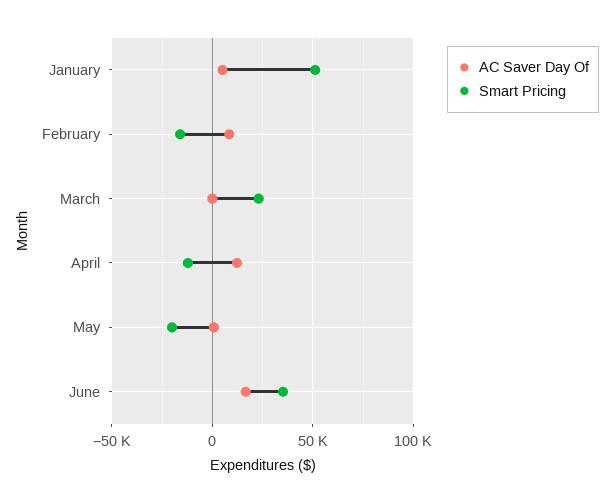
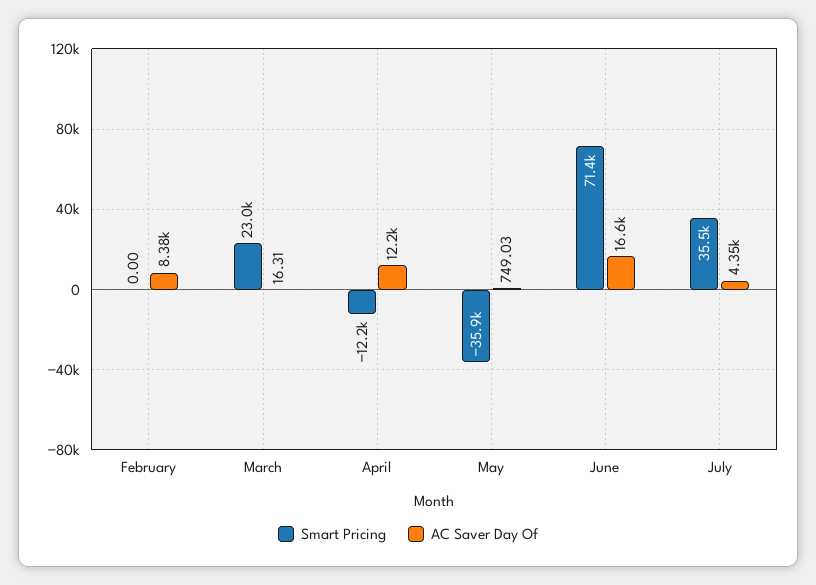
AC Saver Day Of, January: 5000 -> none
Smart Pricing, January: 50000 -> none
Smart Pricing, February: -15000 -> 0
Smart Pricing, May: -20000 -> -35900
Smart Pricing, June: 35000 -> 71400
Smart Pricing, July: none -> 35500
AC Saver Day Of, July: none -> 4350

